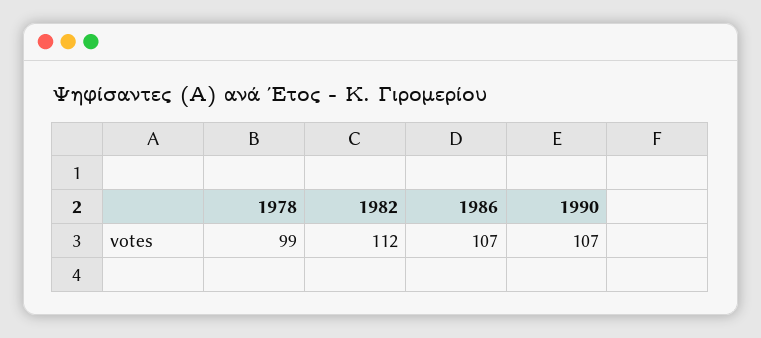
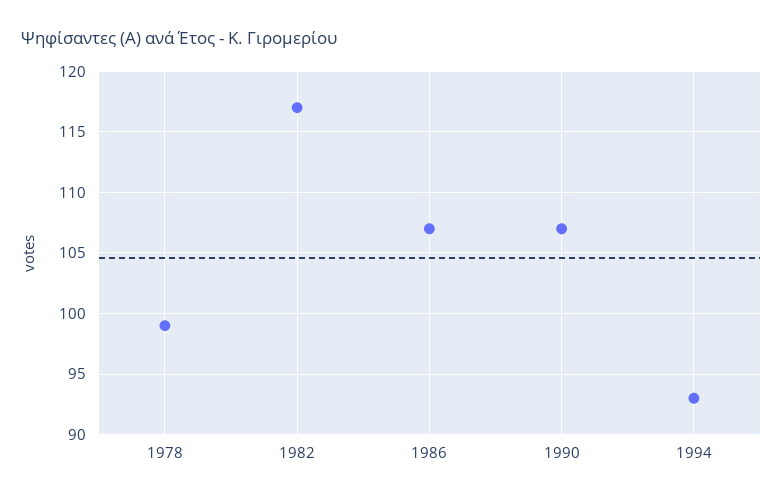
1982: 112 -> 117
1994: none -> 93

